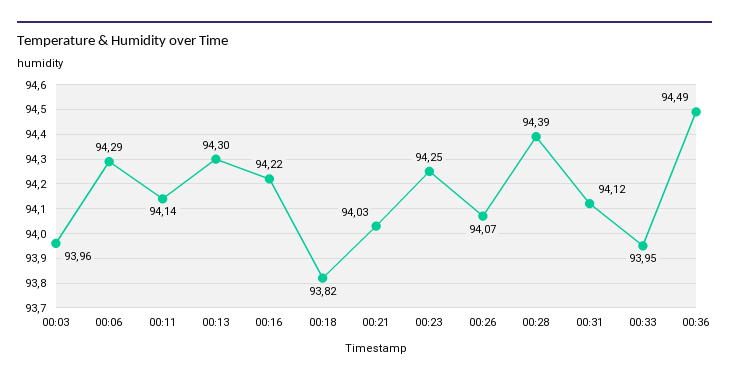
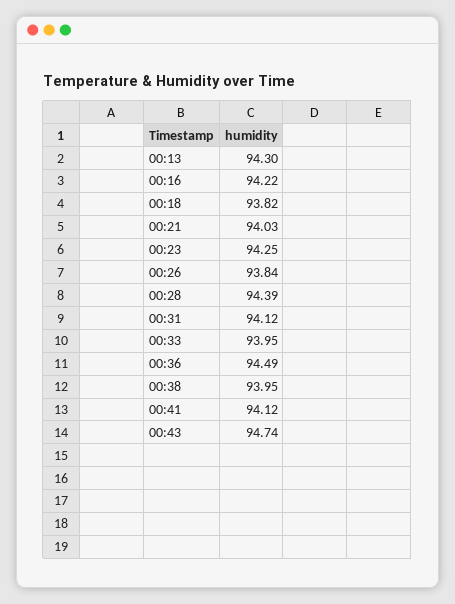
00:03: 93.96 -> none
00:06: 94.29 -> none
00:11: 94.14 -> none
00:26: 94.07 -> 93.84
00:38: none -> 93.95
00:41: none -> 94.12
00:43: none -> 94.74

